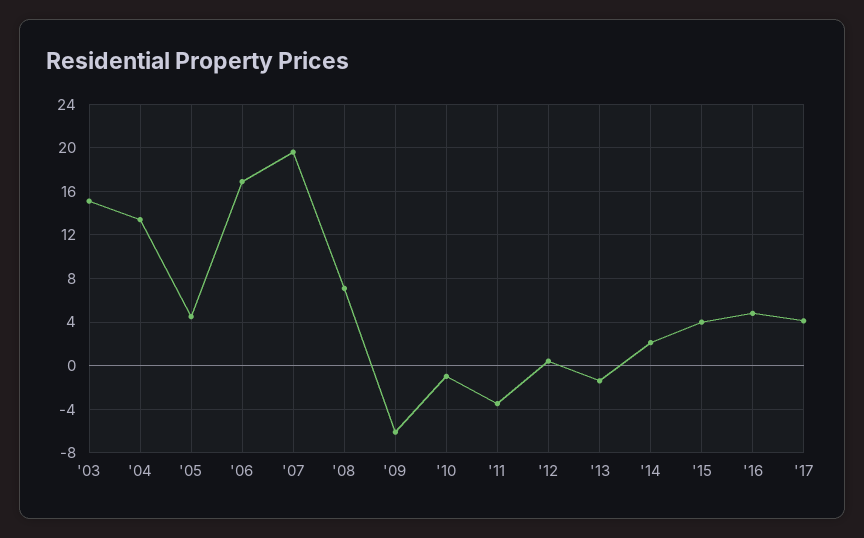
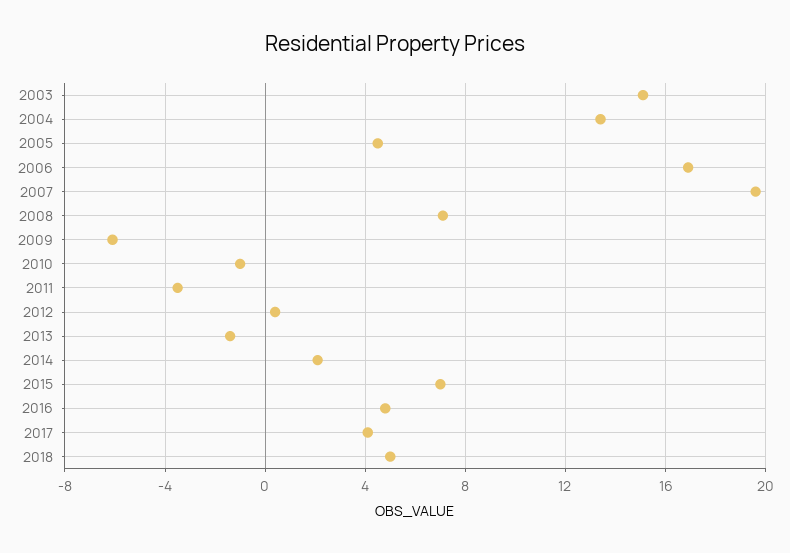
'15: 4 -> 7
2018: none -> 5

